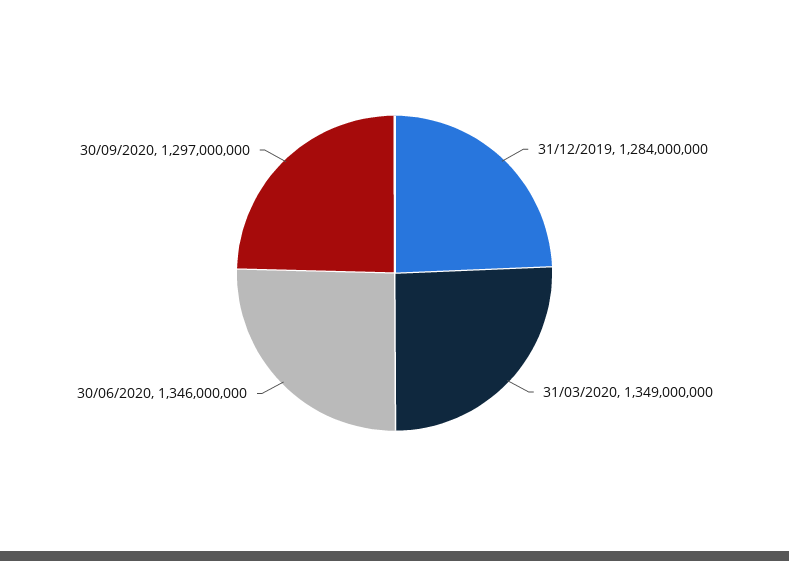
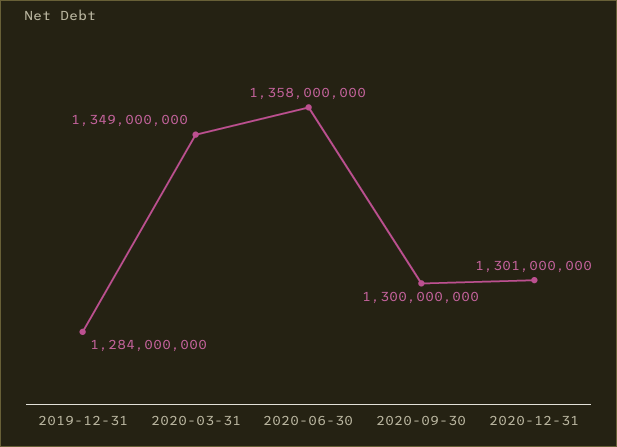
30/06/2020: 1346000000 -> 1358000000
30/09/2020: 1297000000 -> 1300000000
2020-12-31: none -> 1301000000

